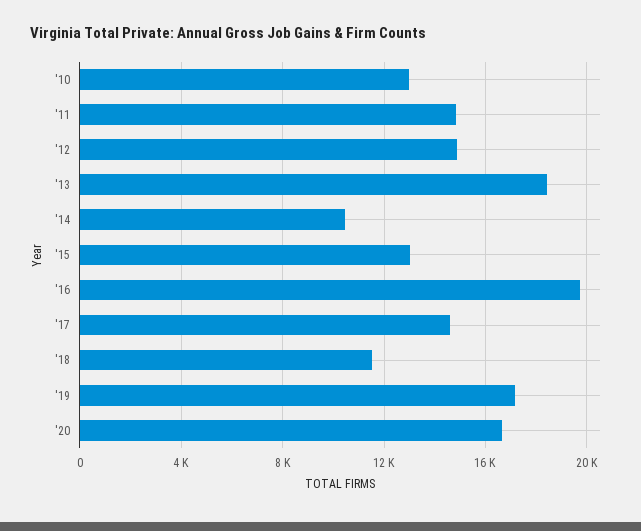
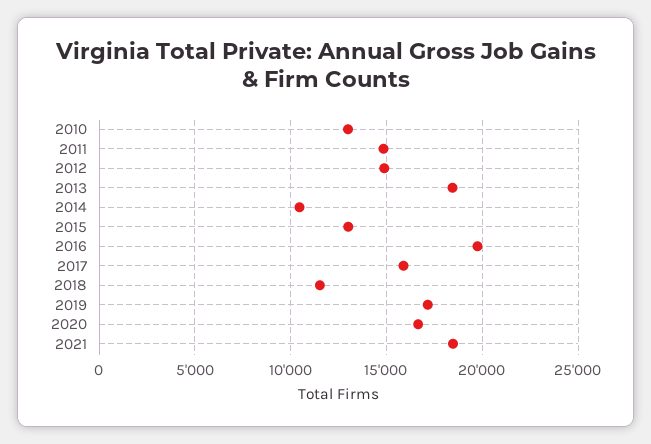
'17: 14500 -> 16000
2021: none -> 18500

